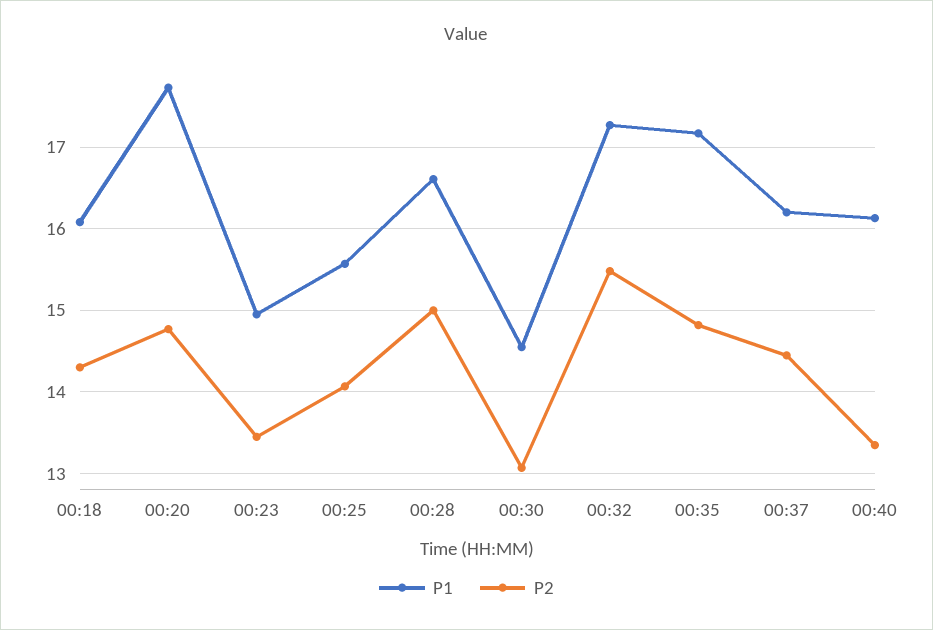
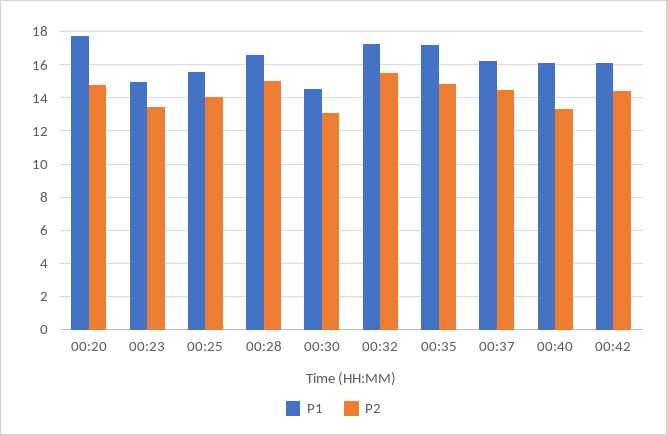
P1, 00:18: 16.1 -> none
P2, 00:18: 14.3 -> none
P1, 00:42: none -> 16
P2, 00:42: none -> 14.5

